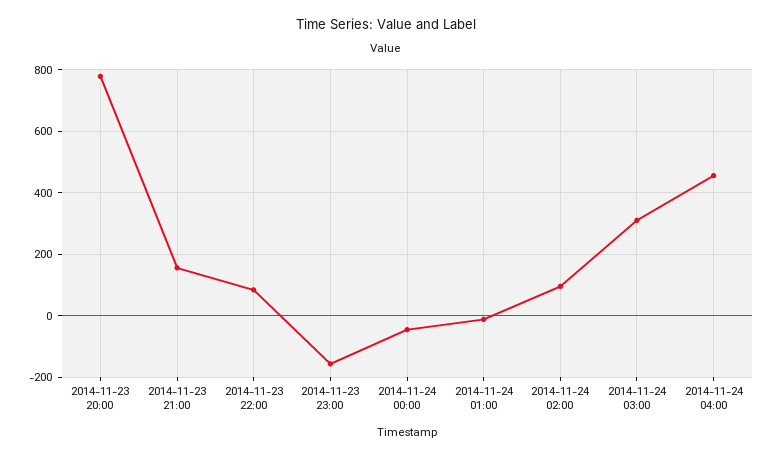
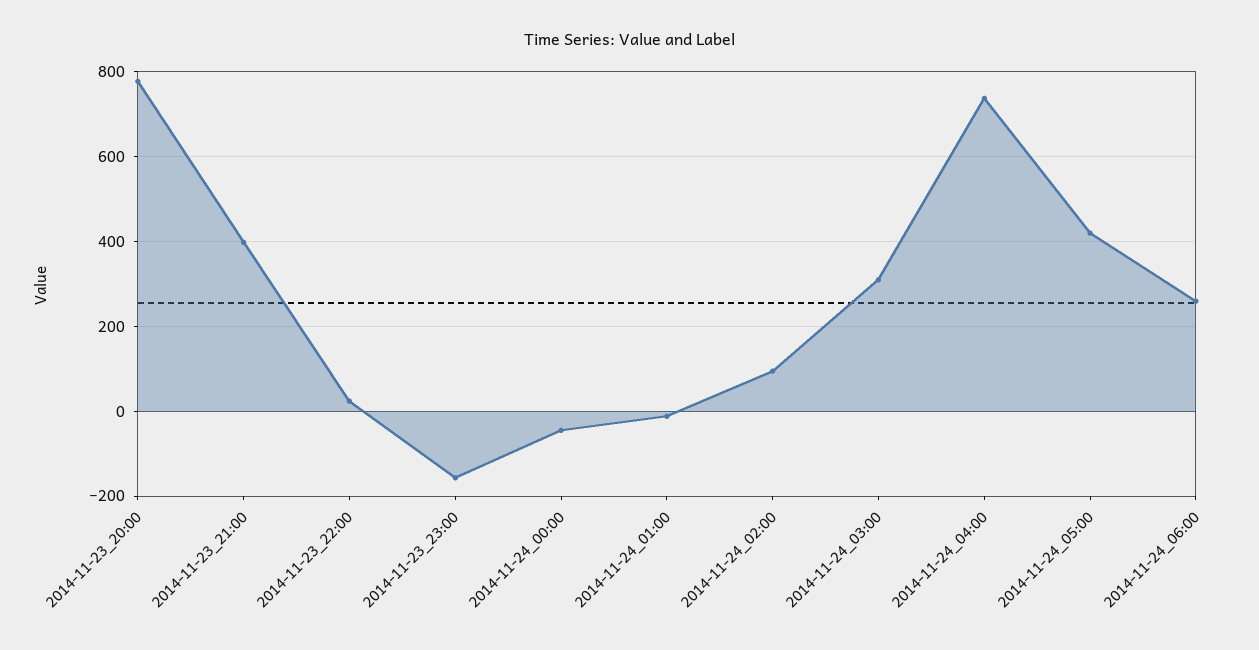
2014-11-23 21:00: 160 -> 400
2014-11-23 22:00: 80 -> 20
2014-11-24 04:00: 460 -> 740
2014-11-24_05:00: none -> 420
2014-11-24_06:00: none -> 260

